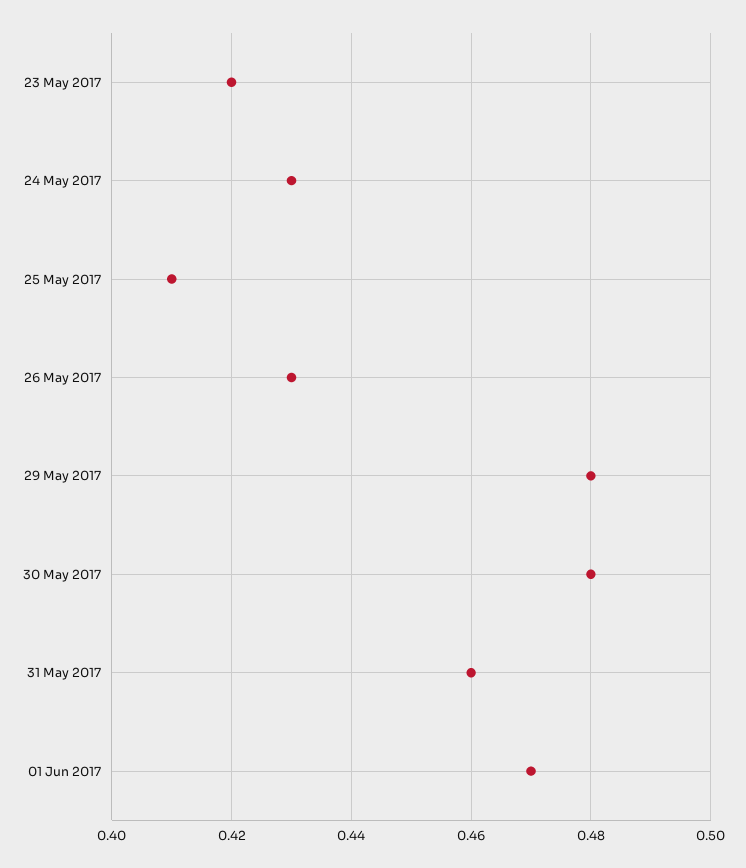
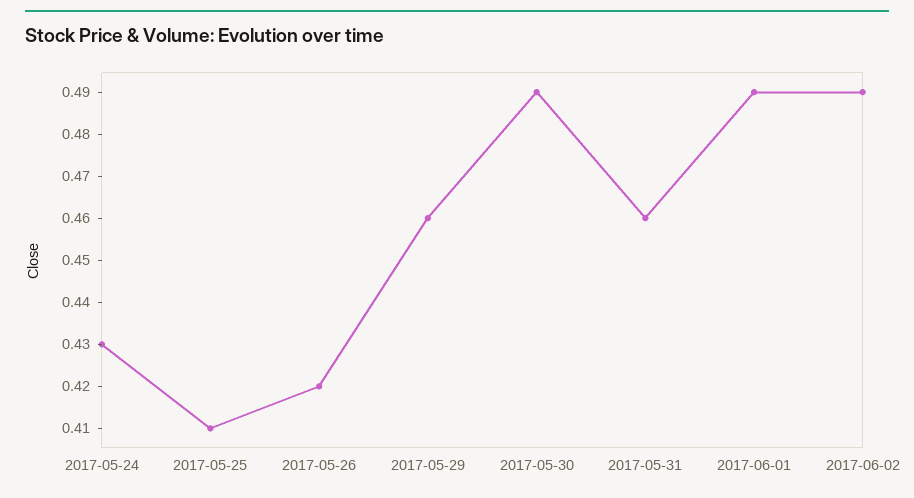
23 May 2017: 0.42 -> none
26 May 2017: 0.43 -> 0.42
29 May 2017: 0.48 -> 0.46
30 May 2017: 0.48 -> 0.49
01 Jun 2017: 0.47 -> 0.49
2017-06-02: none -> 0.49

